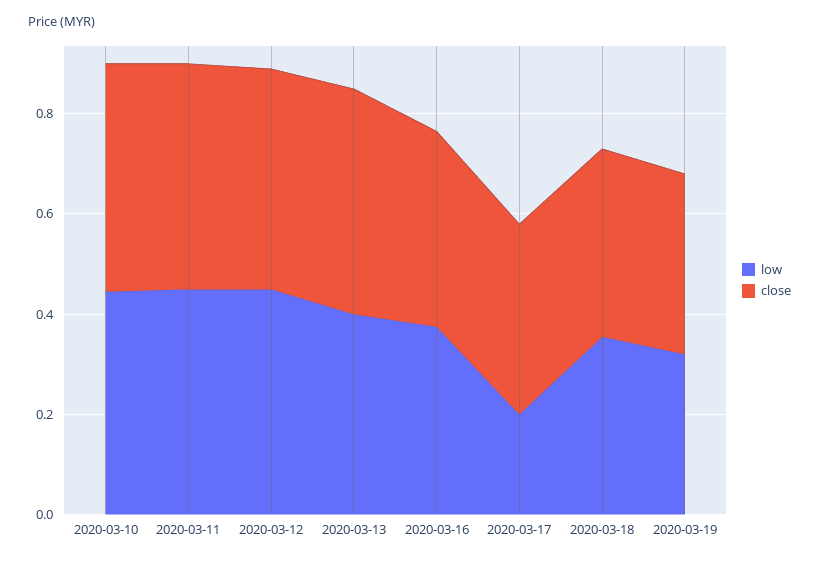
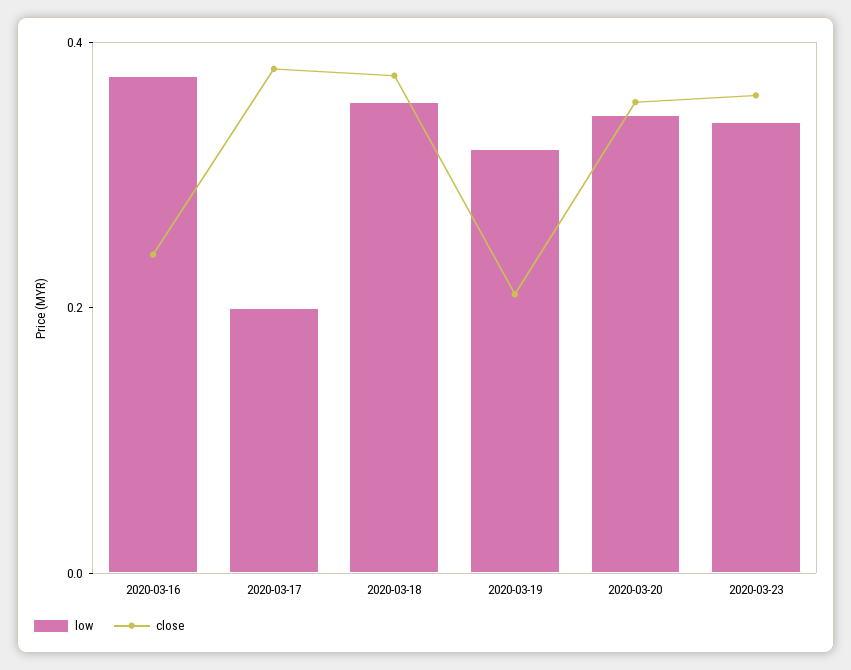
low, 2020-03-10: 0.45 -> none
close, 2020-03-10: 0.45 -> none
low, 2020-03-11: 0.45 -> none
close, 2020-03-11: 0.45 -> none
low, 2020-03-12: 0.45 -> none
close, 2020-03-12: 0.45 -> none
low, 2020-03-13: 0.4 -> none
close, 2020-03-13: 0.45 -> none
close, 2020-03-16: 0.4 -> 0.25
close, 2020-03-19: 0.35 -> 0.2
low, 2020-03-20: none -> 0.35
close, 2020-03-20: none -> 0.35
low, 2020-03-23: none -> 0.35
close, 2020-03-23: none -> 0.35

